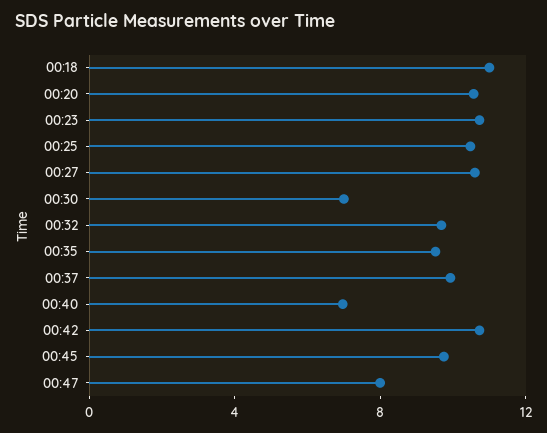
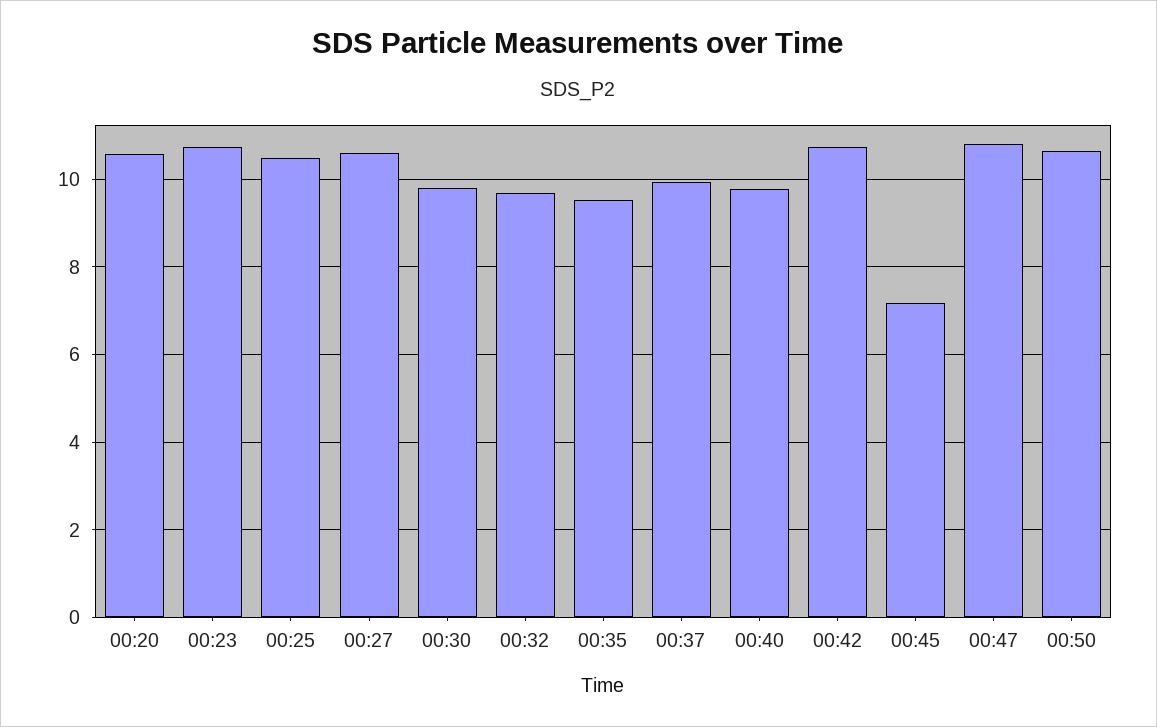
00:18: 11 -> none
00:30: 7 -> 9.8
00:40: 7 -> 9.8
00:45: 10 -> 7.2
00:47: 8 -> 10.8
00:50: none -> 10.6

